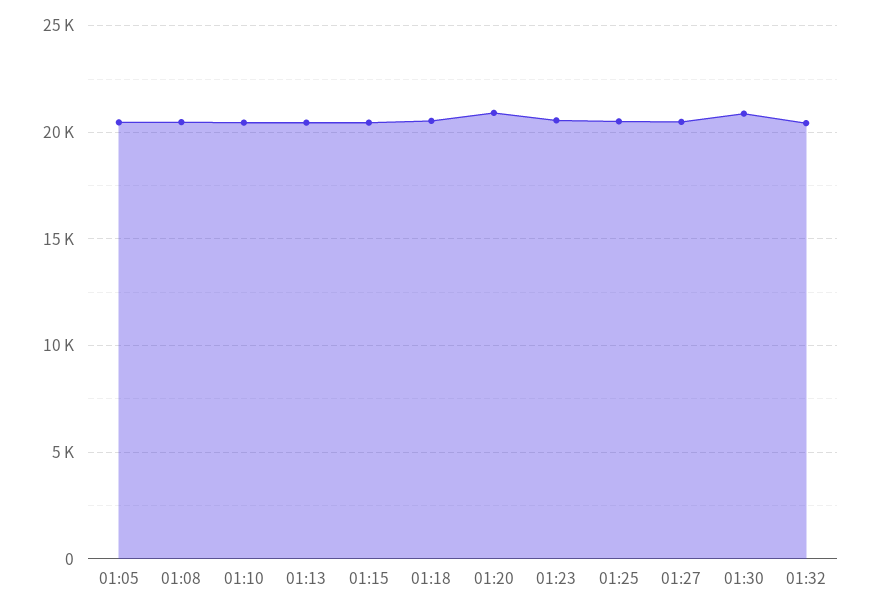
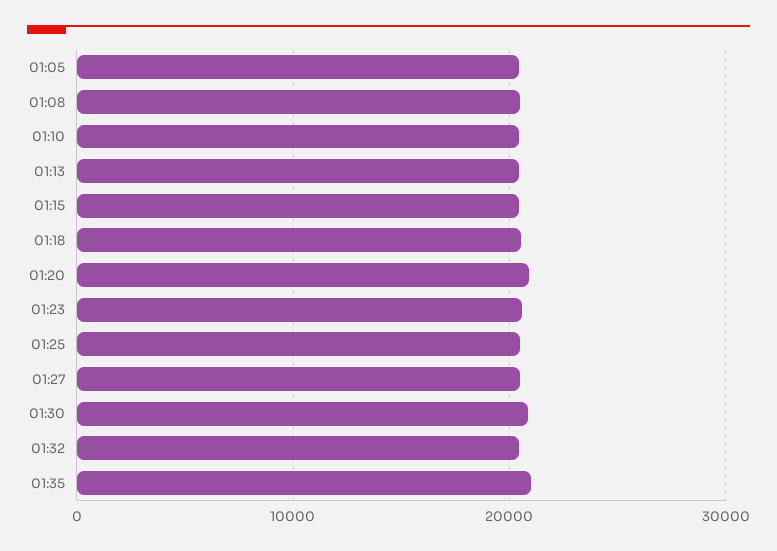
01:35: none -> 21000

